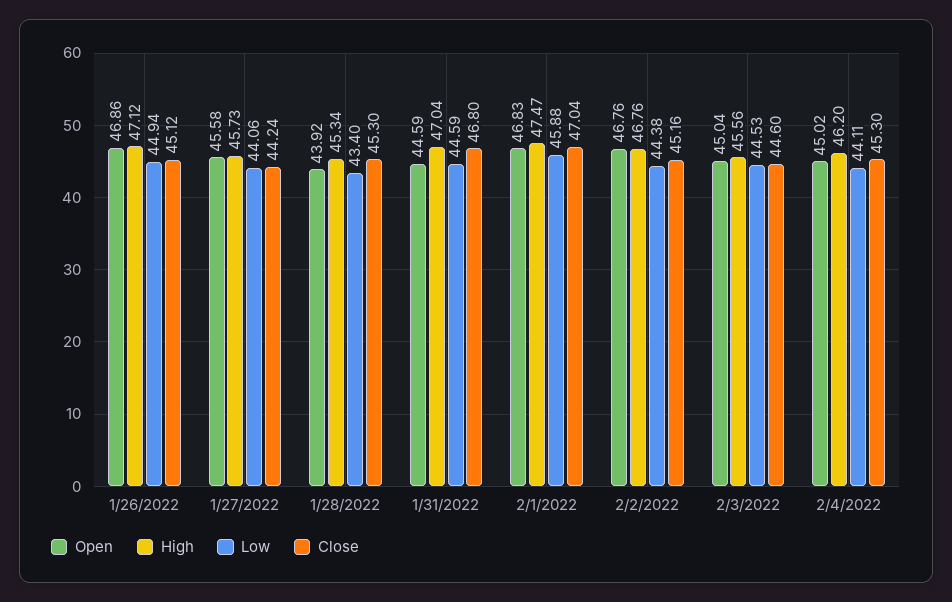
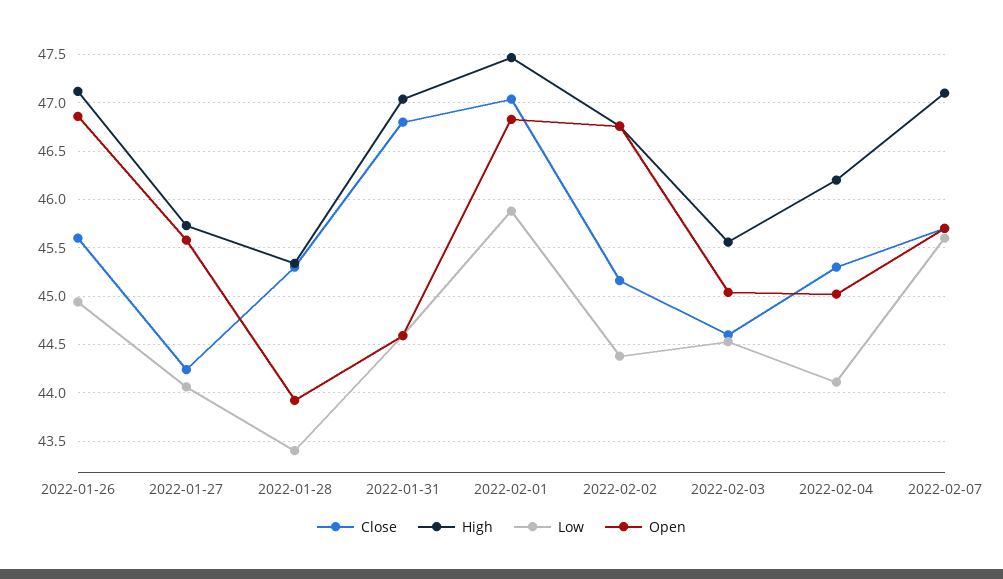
Close, 1/26/2022: 45.12 -> 45.6
Close, 2022-02-07: none -> 45.7
High, 2022-02-07: none -> 47.1
Low, 2022-02-07: none -> 45.6
Open, 2022-02-07: none -> 45.7

